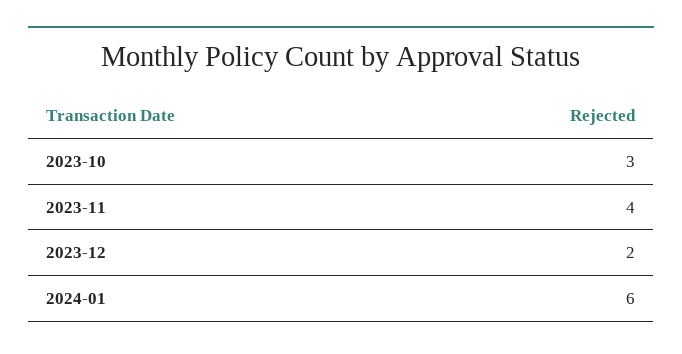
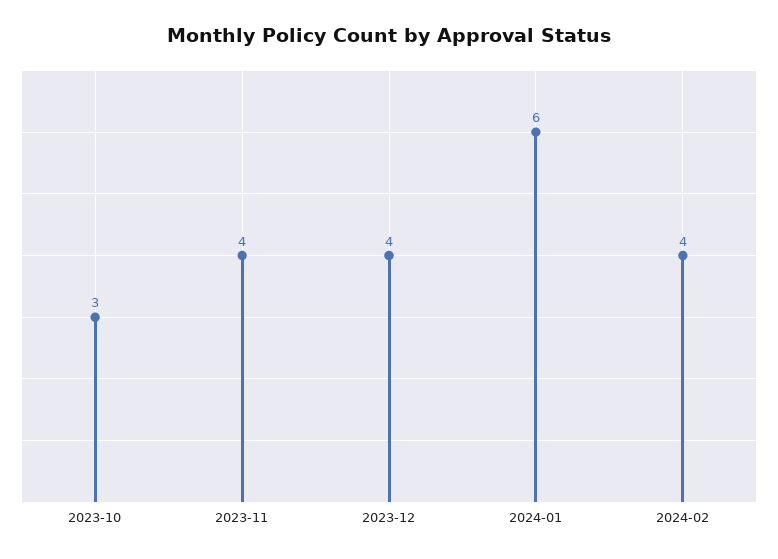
2023-12: 2 -> 4
2024-02: none -> 4

